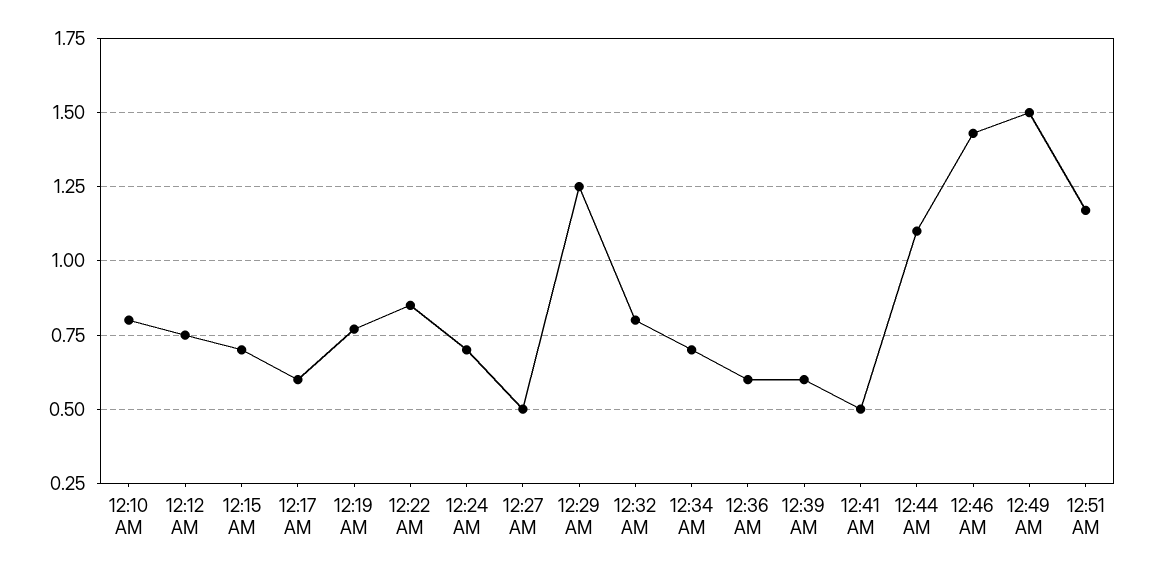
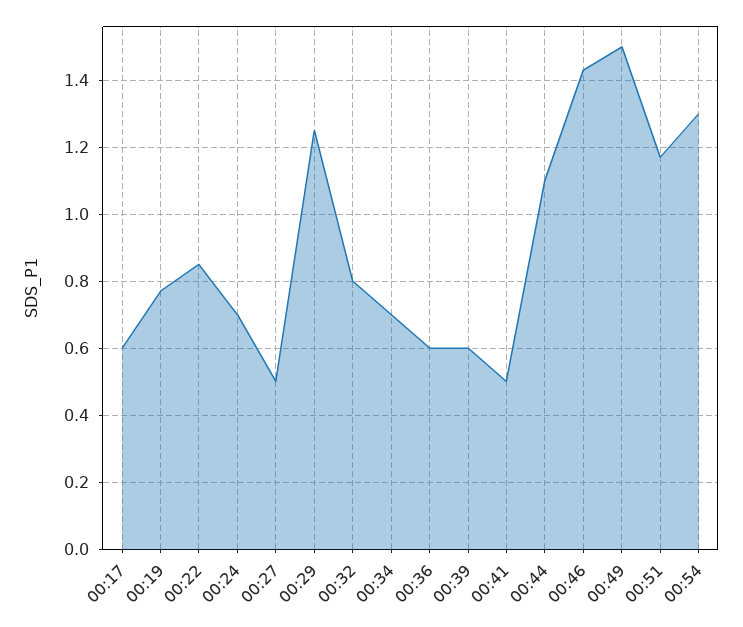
12:10 AM: 0.8 -> none
12:12 AM: 0.75 -> none
12:15 AM: 0.7 -> none
00:54: none -> 1.3

